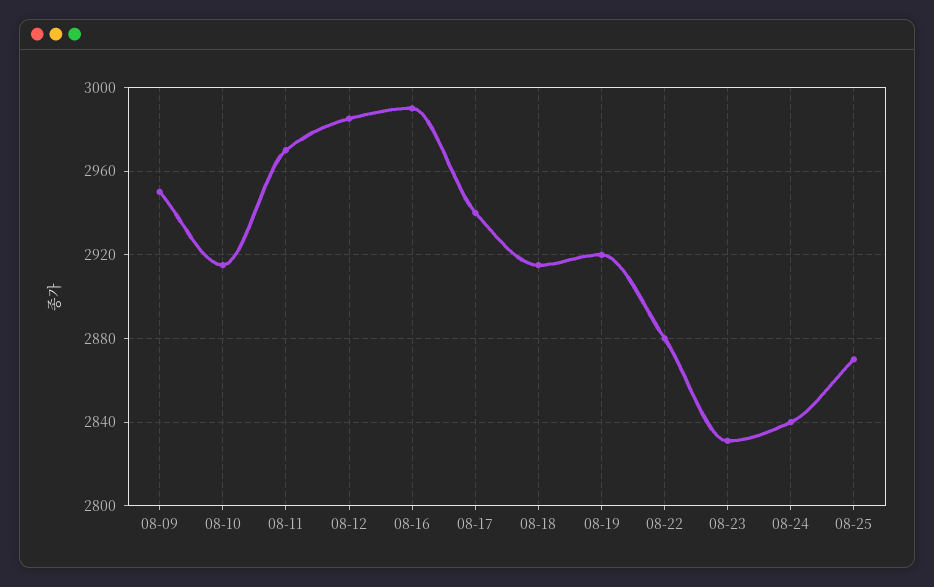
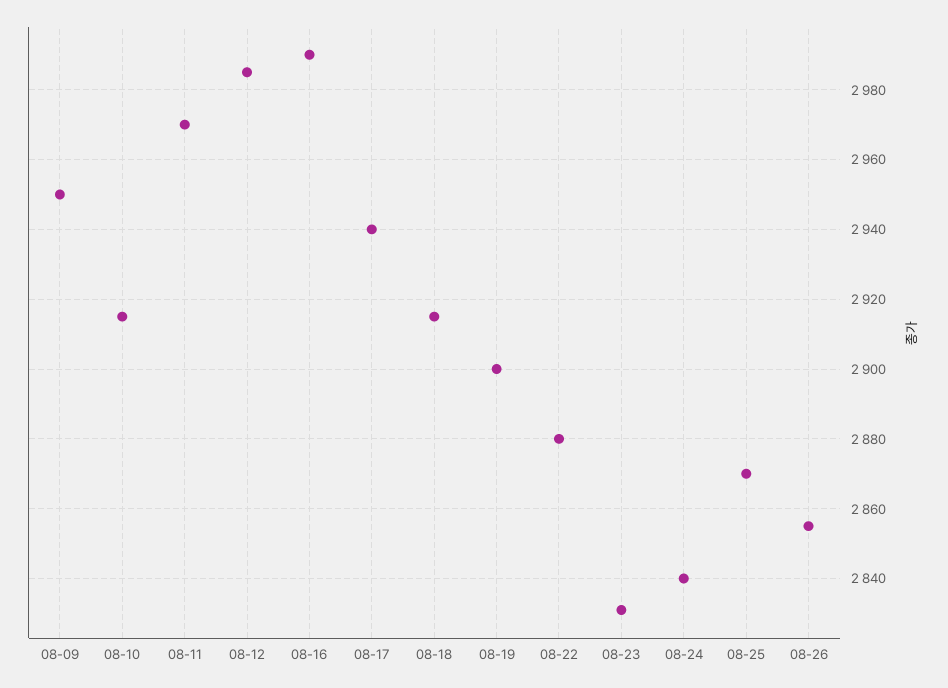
08-19: 2920 -> 2900
08-26: none -> 2855

